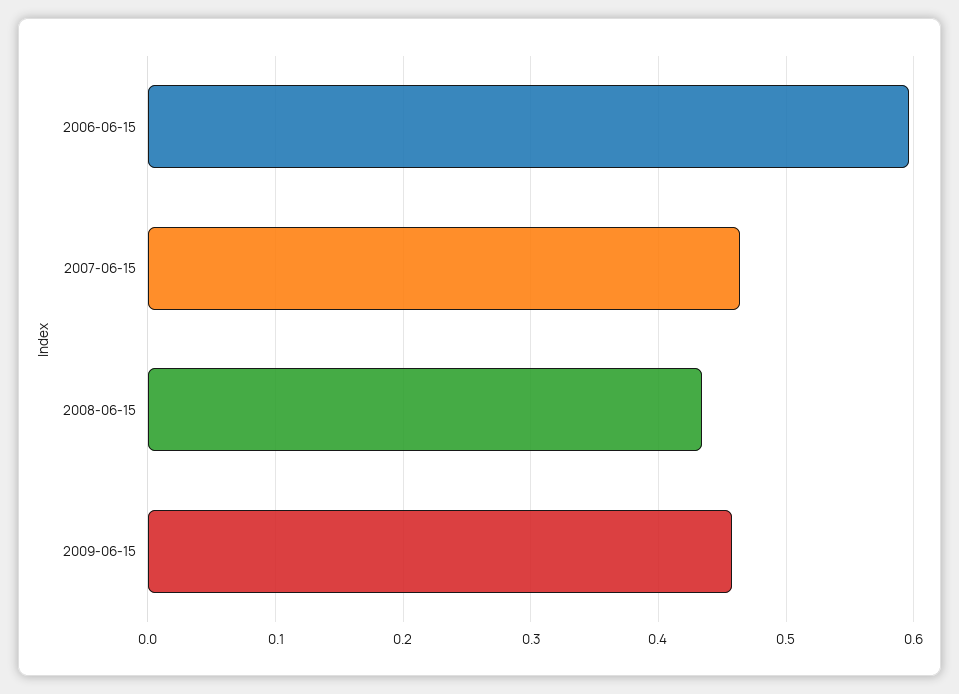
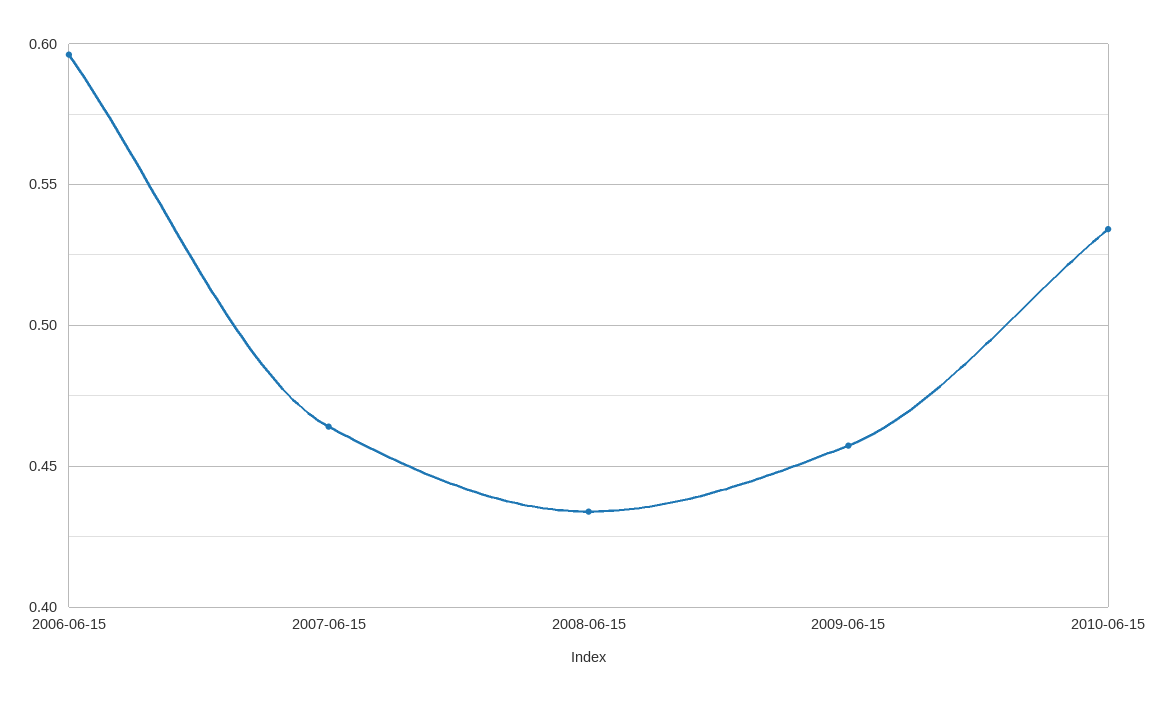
2010-06-15: none -> 0.535

